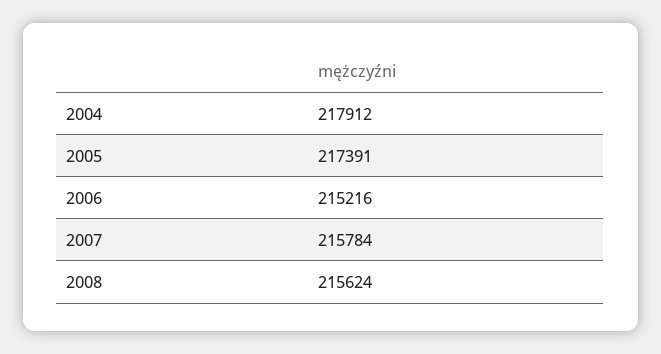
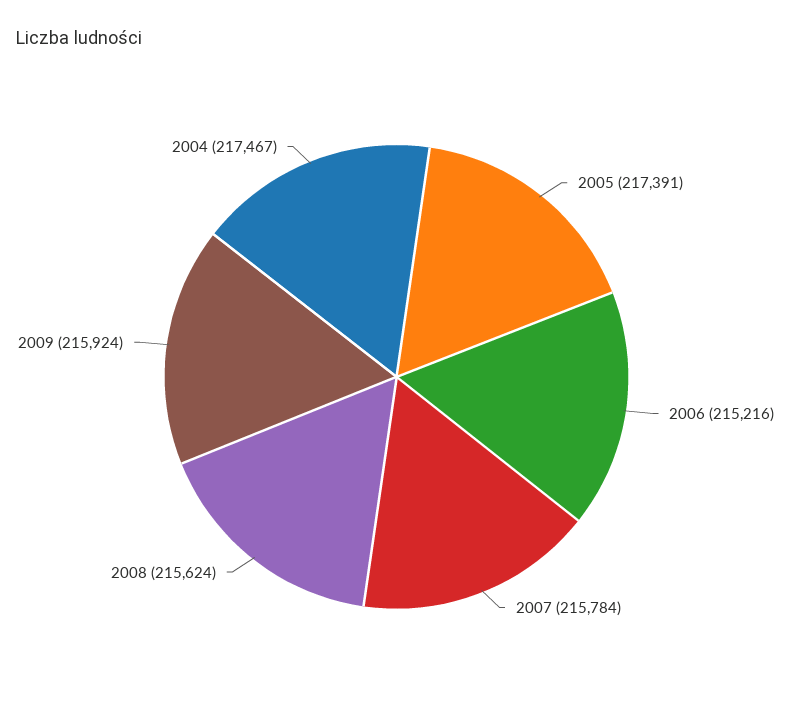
2004: 217912 -> 217467
2009: none -> 215924

